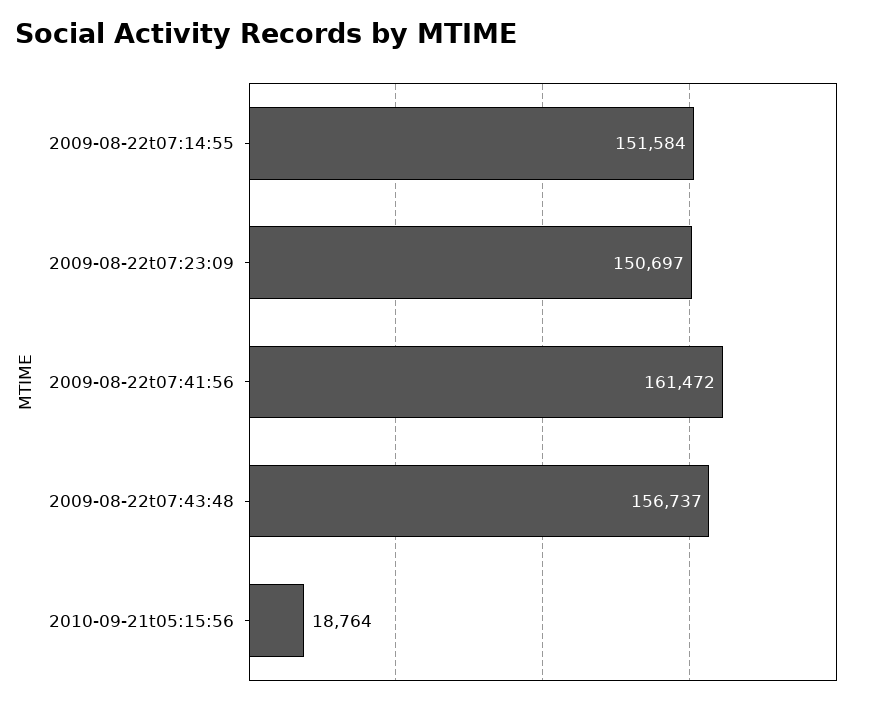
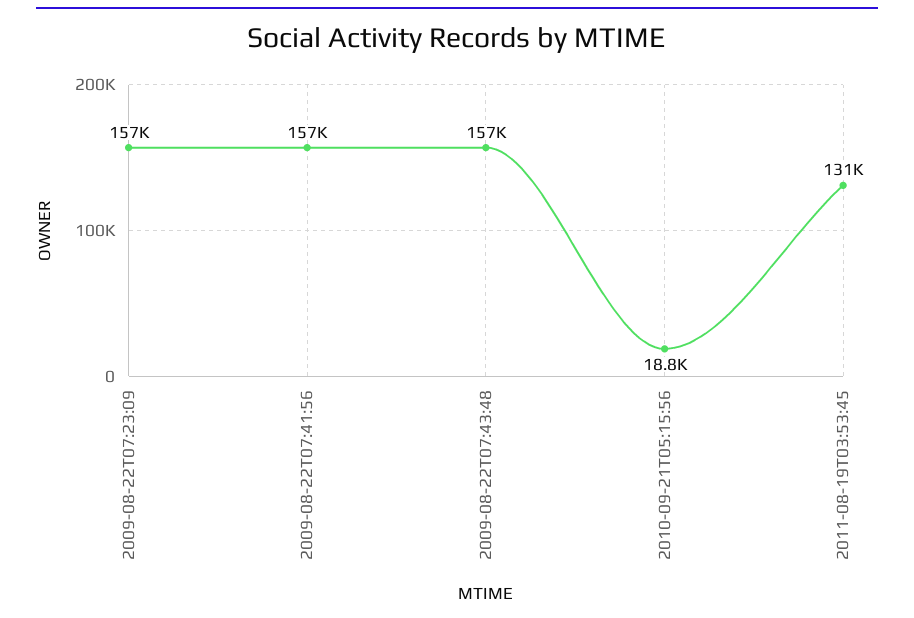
2009-08-22t07:14:55: 151584 -> none
2009-08-22t07:23:09: 150697 -> 157000
2009-08-22t07:41:56: 161472 -> 157000
2011-08-19T03:53:45: none -> 131000

